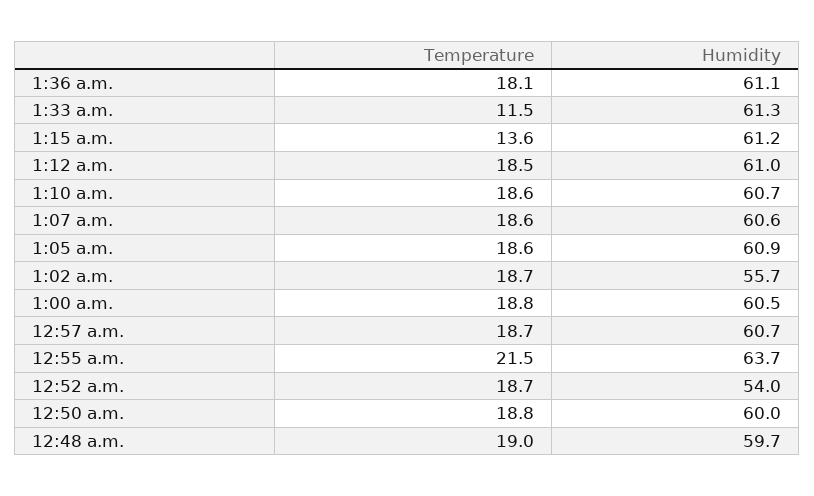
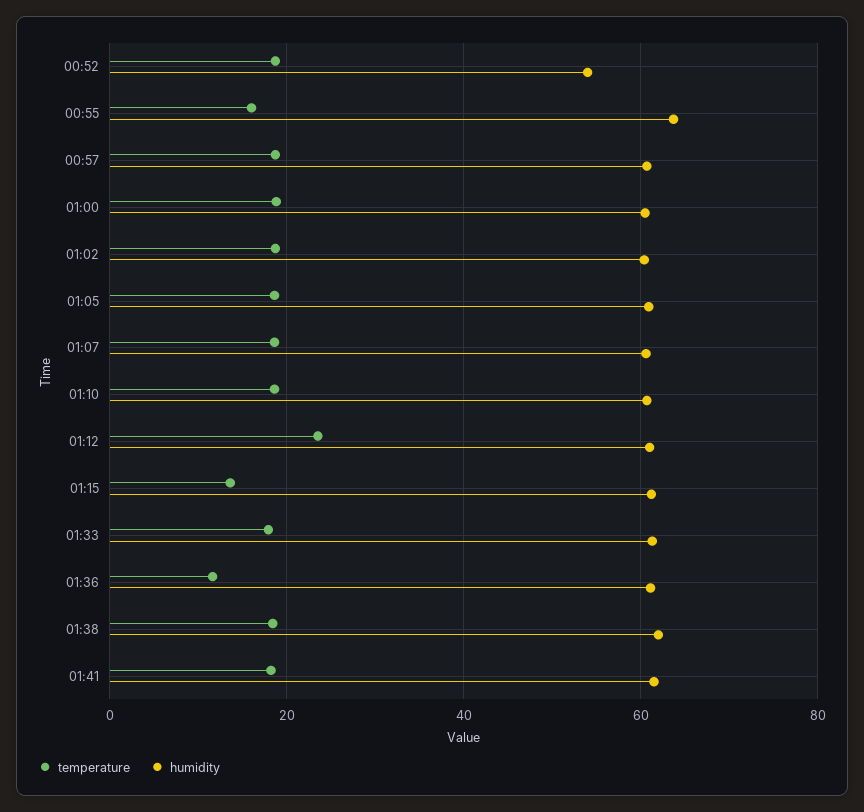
Temperature, 1:36 a.m.: 18.1 -> 12
Temperature, 1:33 a.m.: 11.5 -> 18
Temperature, 1:12 a.m.: 18.5 -> 24
Humidity, 1:02 a.m.: 55.7 -> 60
Temperature, 12:55 a.m.: 21.5 -> 16
Temperature, 12:50 a.m.: 18.8 -> none
Humidity, 12:50 a.m.: 60 -> none
Temperature, 12:48 a.m.: 19 -> none
Humidity, 12:48 a.m.: 59.7 -> none
Temperature, 01:38: none -> 18
Humidity, 01:38: none -> 62
Temperature, 01:41: none -> 18
Humidity, 01:41: none -> 62

